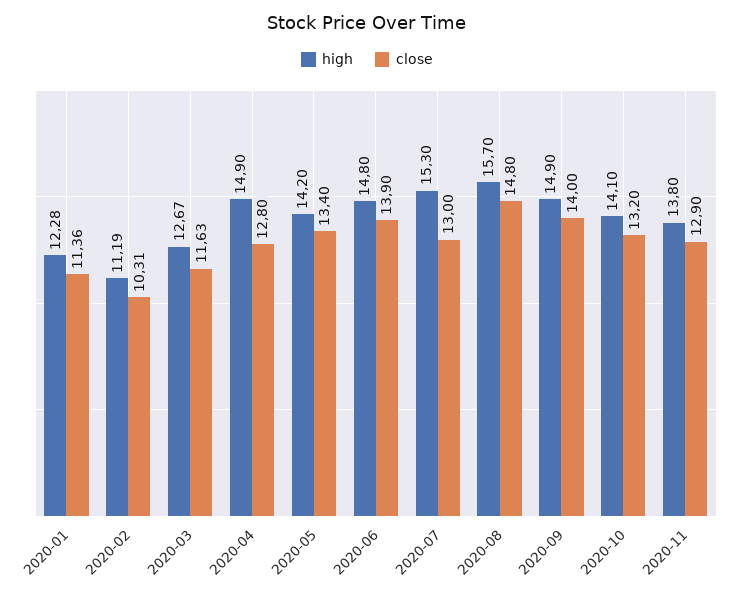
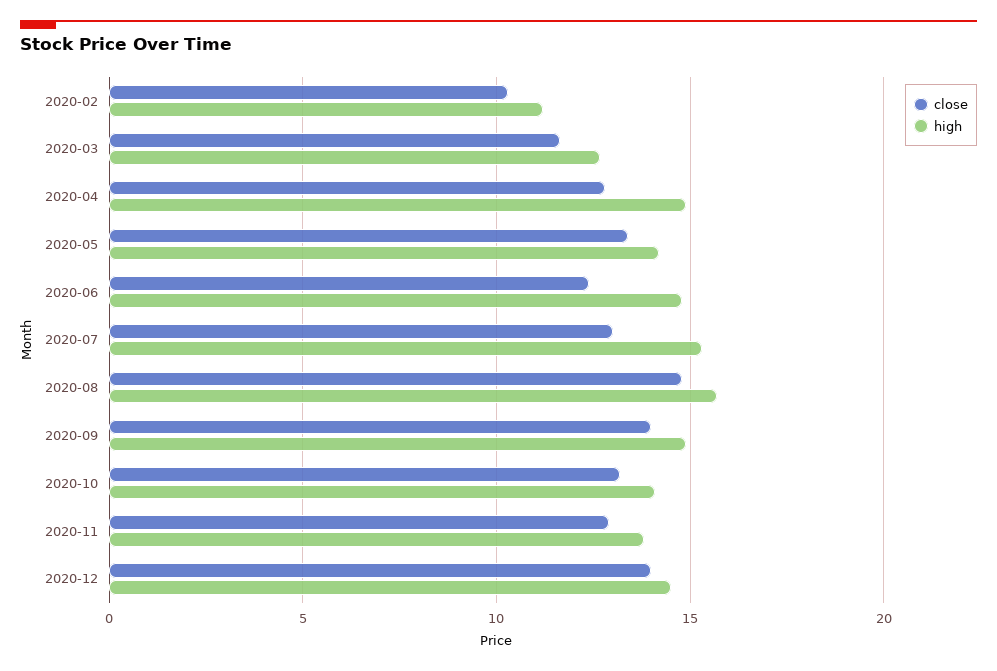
high, 2020-01: 12.28 -> none
close, 2020-01: 11.36 -> none
close, 2020-06: 13.9 -> 12.5
close, 2020-12: none -> 14
high, 2020-12: none -> 14.5

